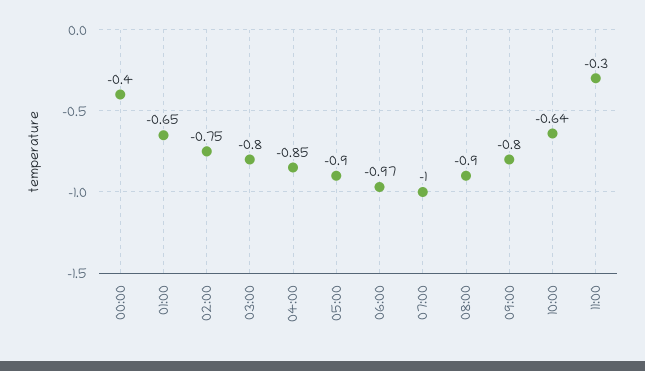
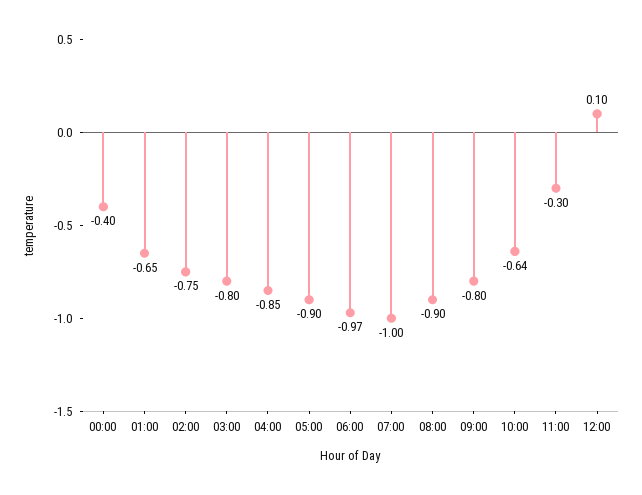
12:00: none -> 0.1

